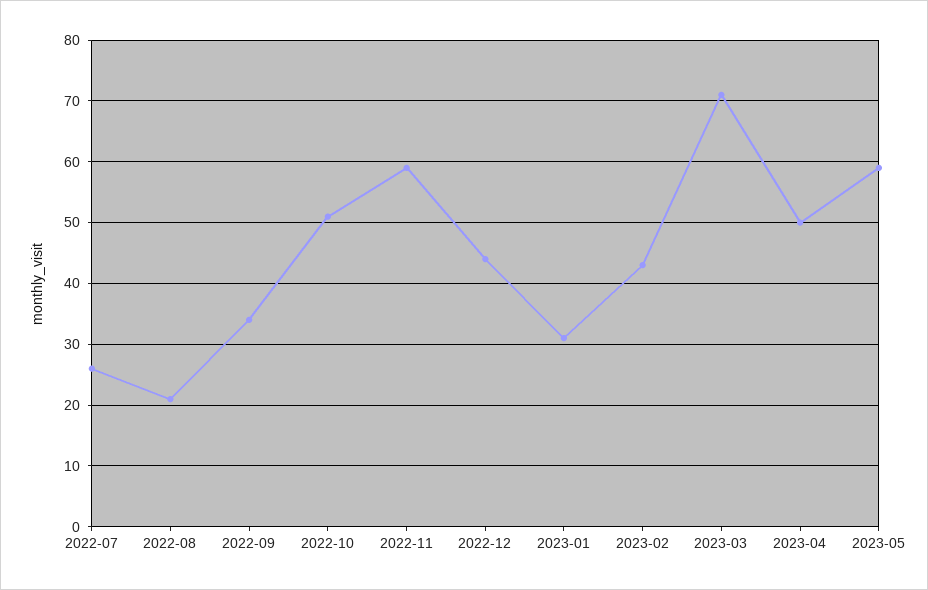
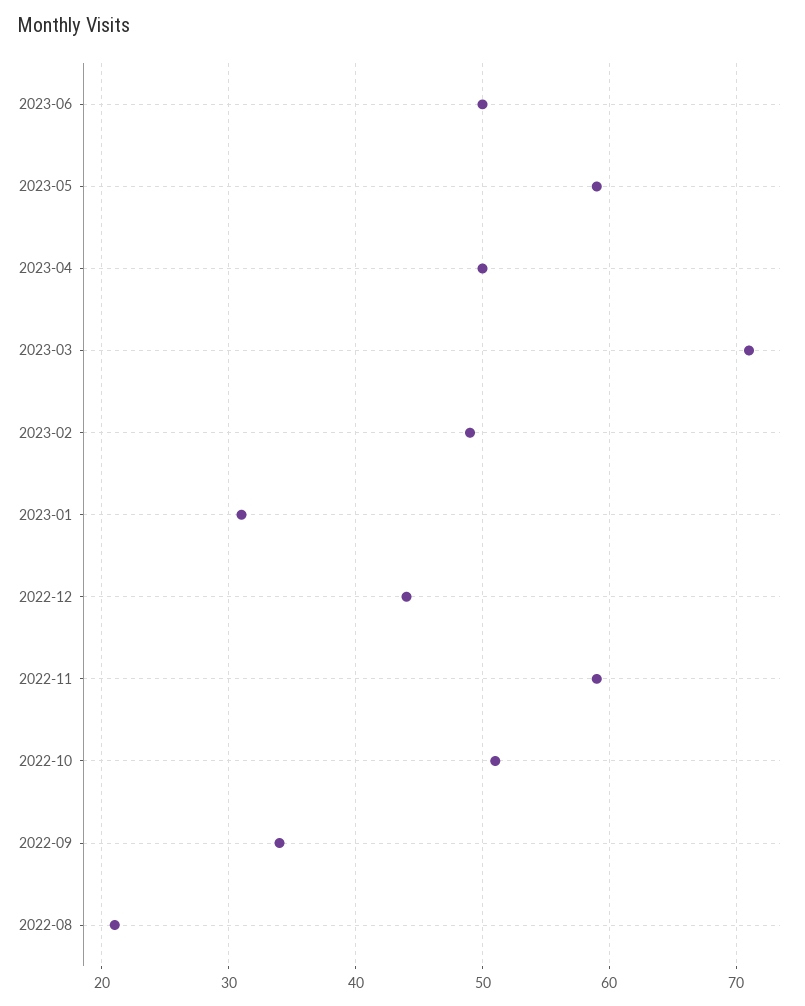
2022-07: 26 -> none
2023-02: 43 -> 49
2023-06: none -> 50

